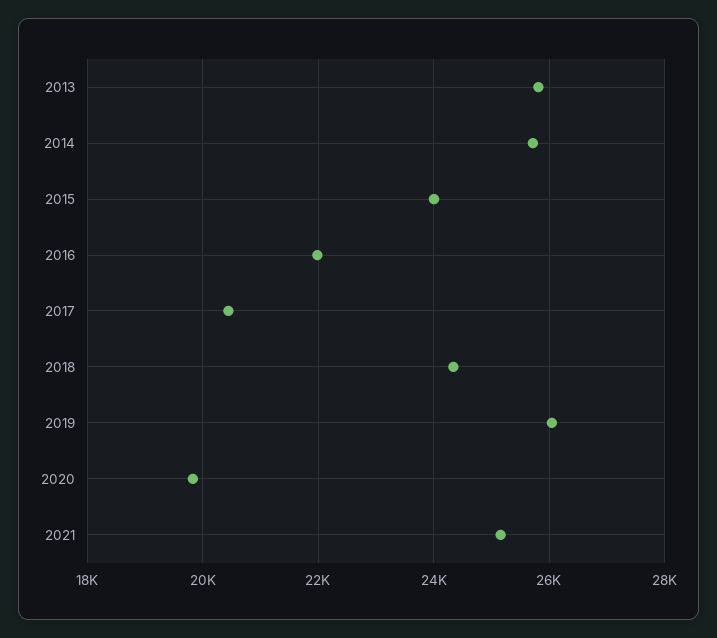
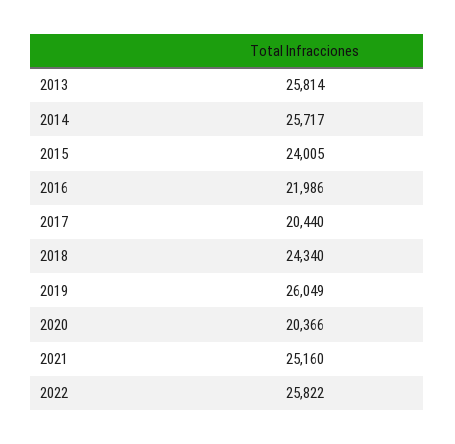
2020: 19800 -> 20366
2022: none -> 25822

